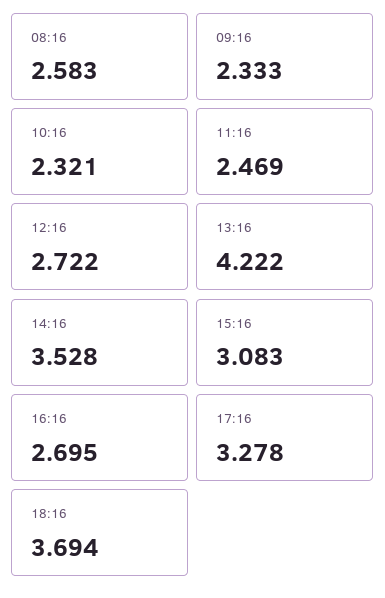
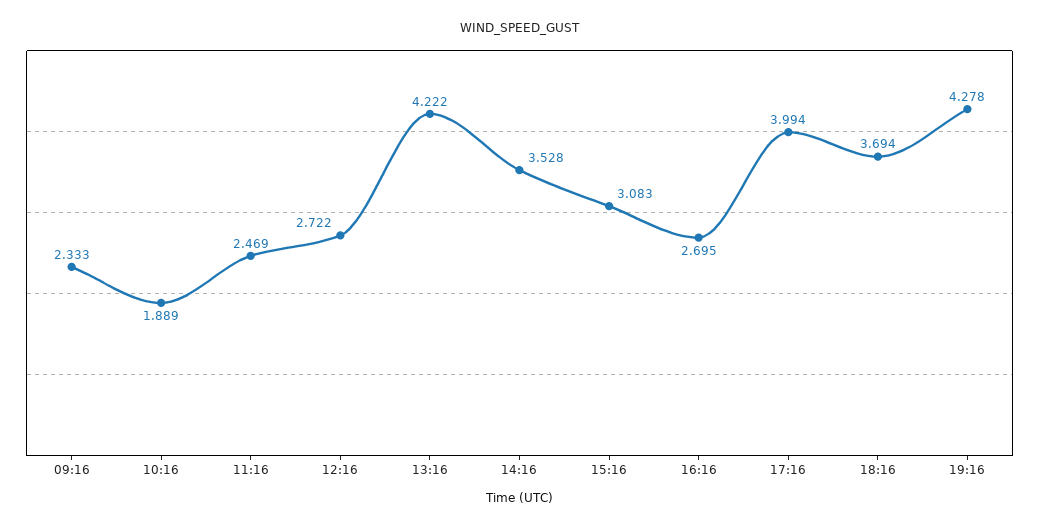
08:16: 2.583 -> none
10:16: 2.321 -> 1.889
17:16: 3.278 -> 3.994
19:16: none -> 4.278

